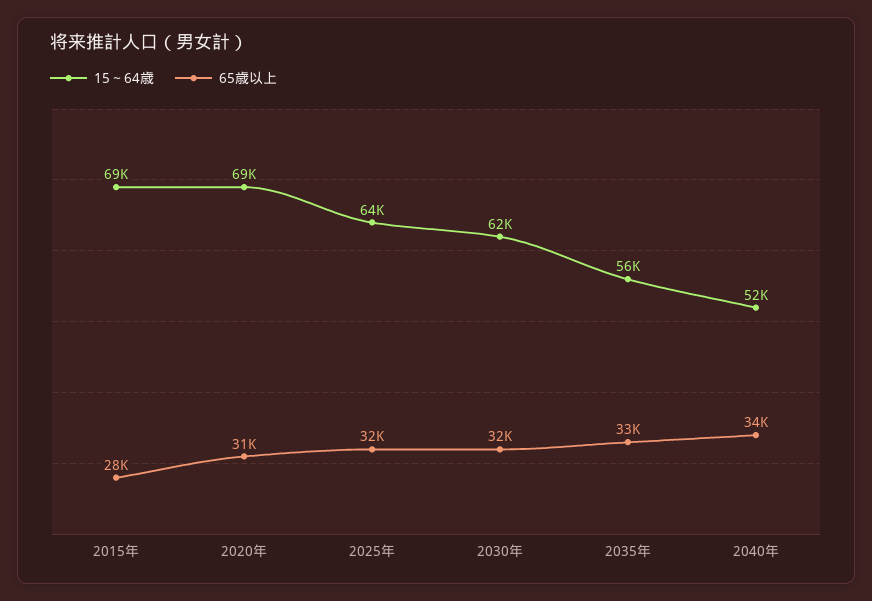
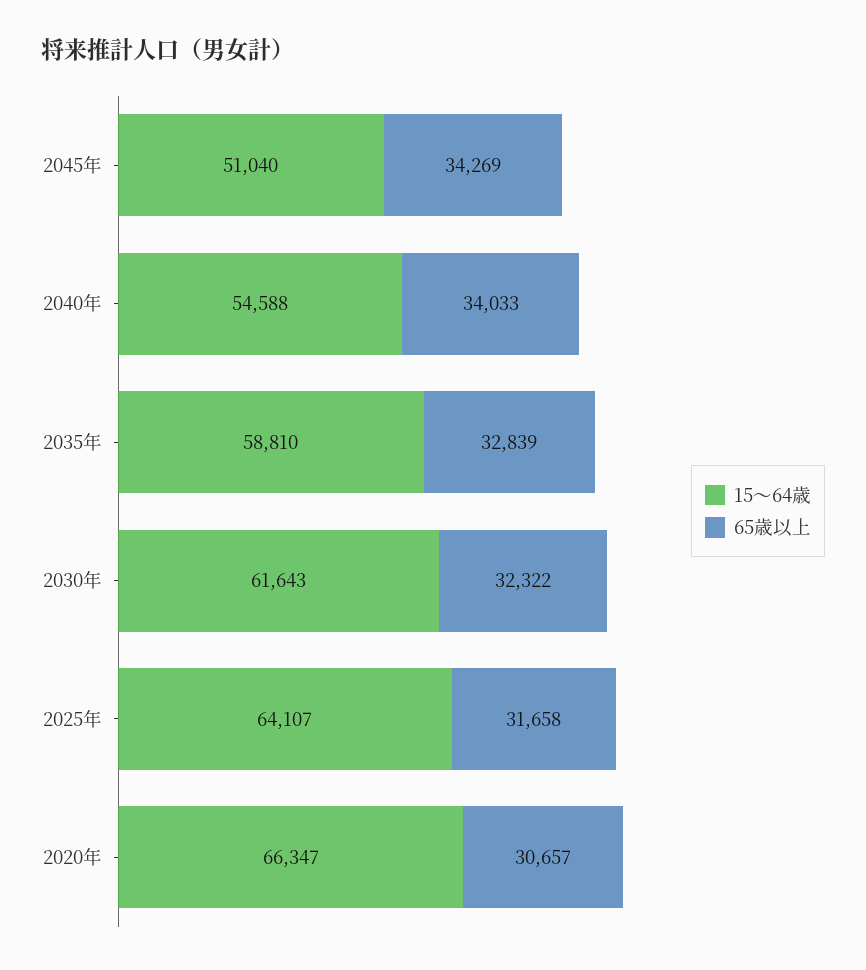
15～64歳, 2015年: 69000 -> none
65歳以上, 2015年: 28000 -> none
15～64歳, 2020年: 69000 -> 66347
15～64歳, 2035年: 56000 -> 58810
15～64歳, 2040年: 52000 -> 54588
15～64歳, 2045年: none -> 51040
65歳以上, 2045年: none -> 34269

